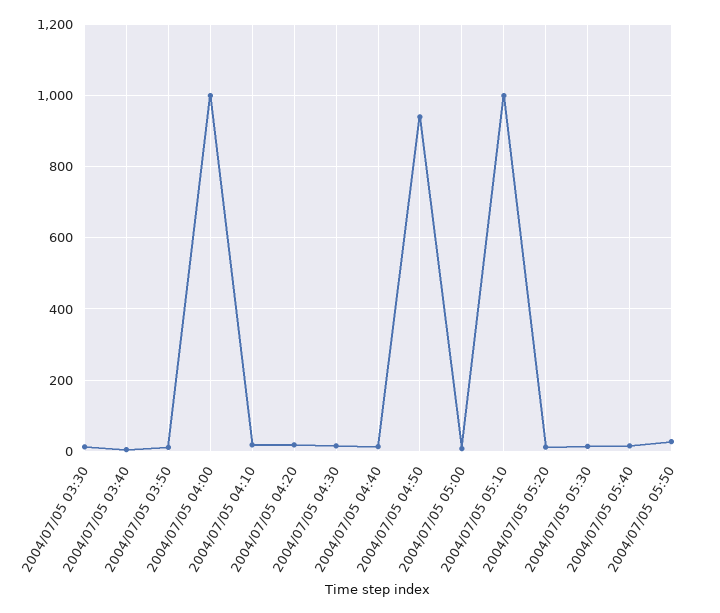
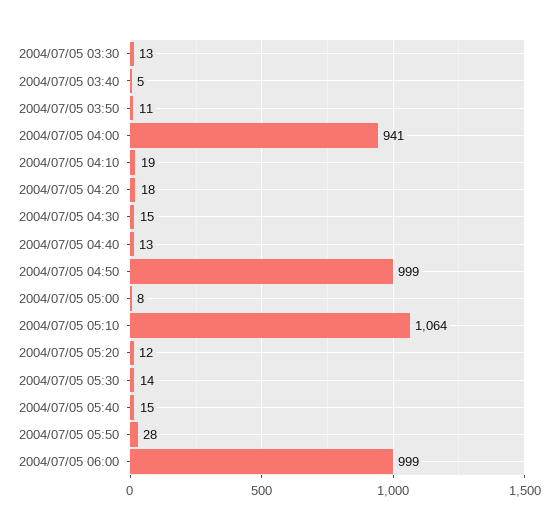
2004/07/05 04:00: 1000 -> 941
2004/07/05 04:50: 940 -> 999
2004/07/05 05:10: 1000 -> 1064
2004/07/05 06:00: none -> 999

